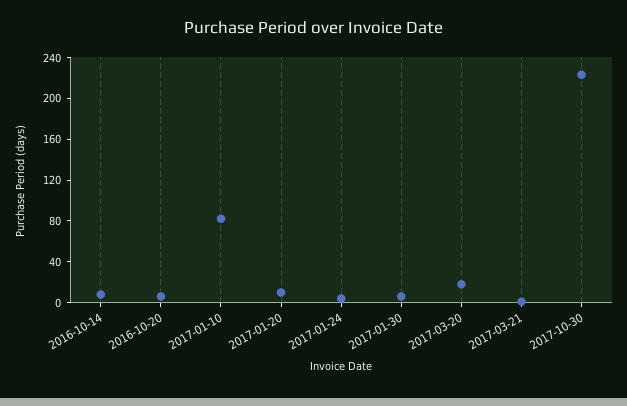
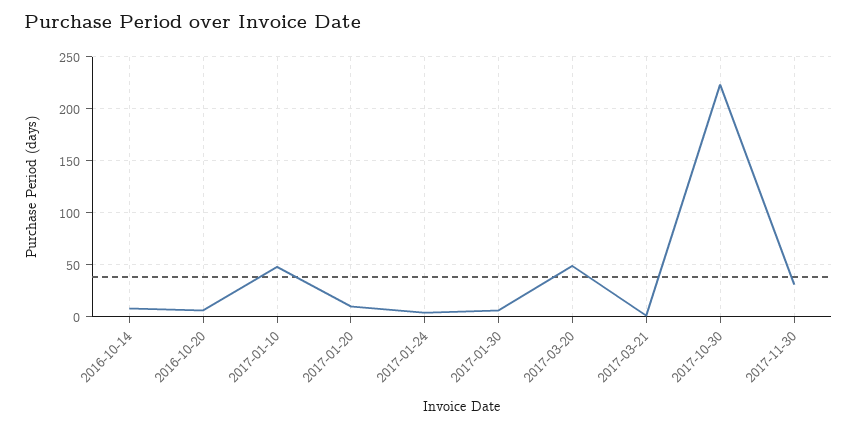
2017-01-10: 80 -> 50
2017-03-20: 20 -> 50
2017-11-30: none -> 30

